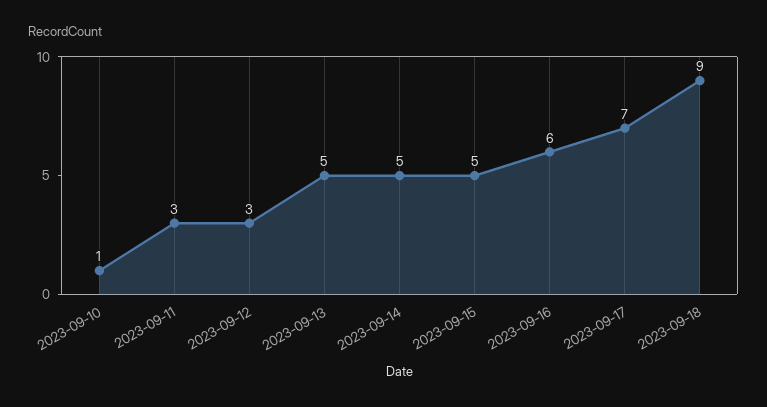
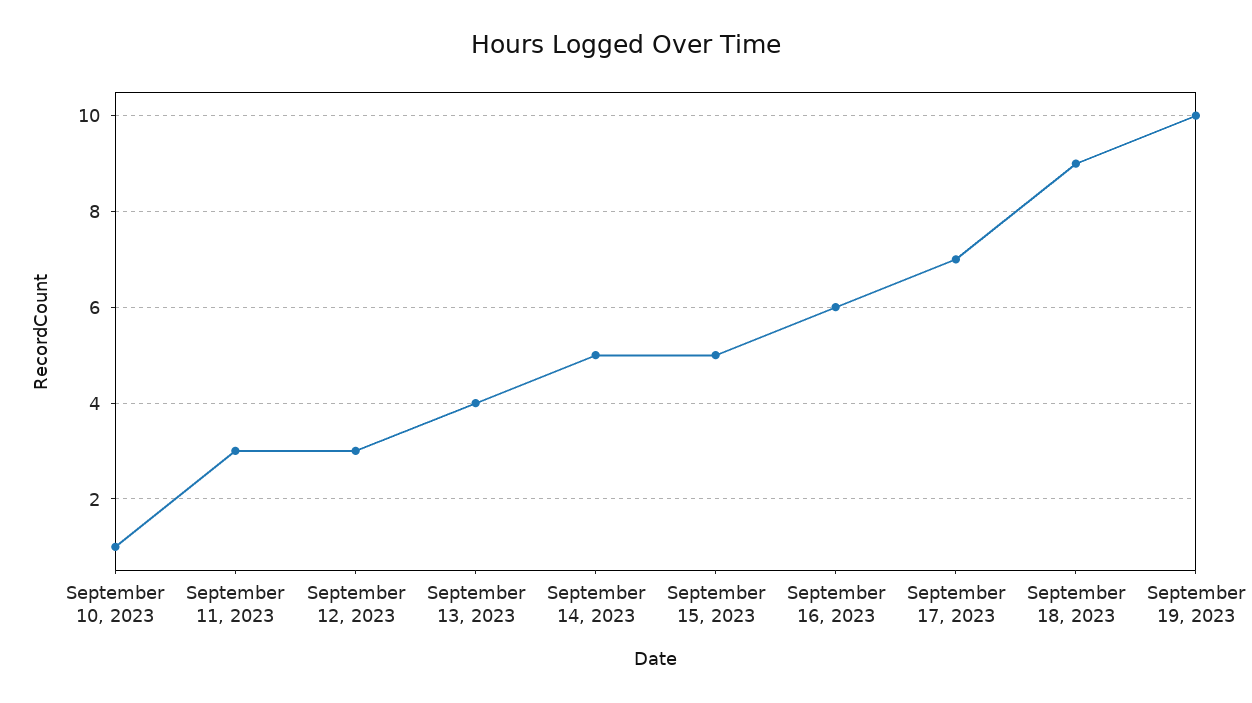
2023-09-13: 5 -> 4
September 19, 2023: none -> 10

